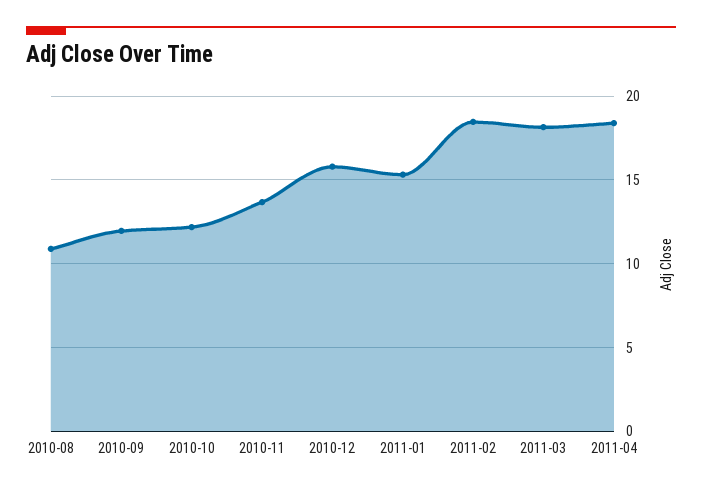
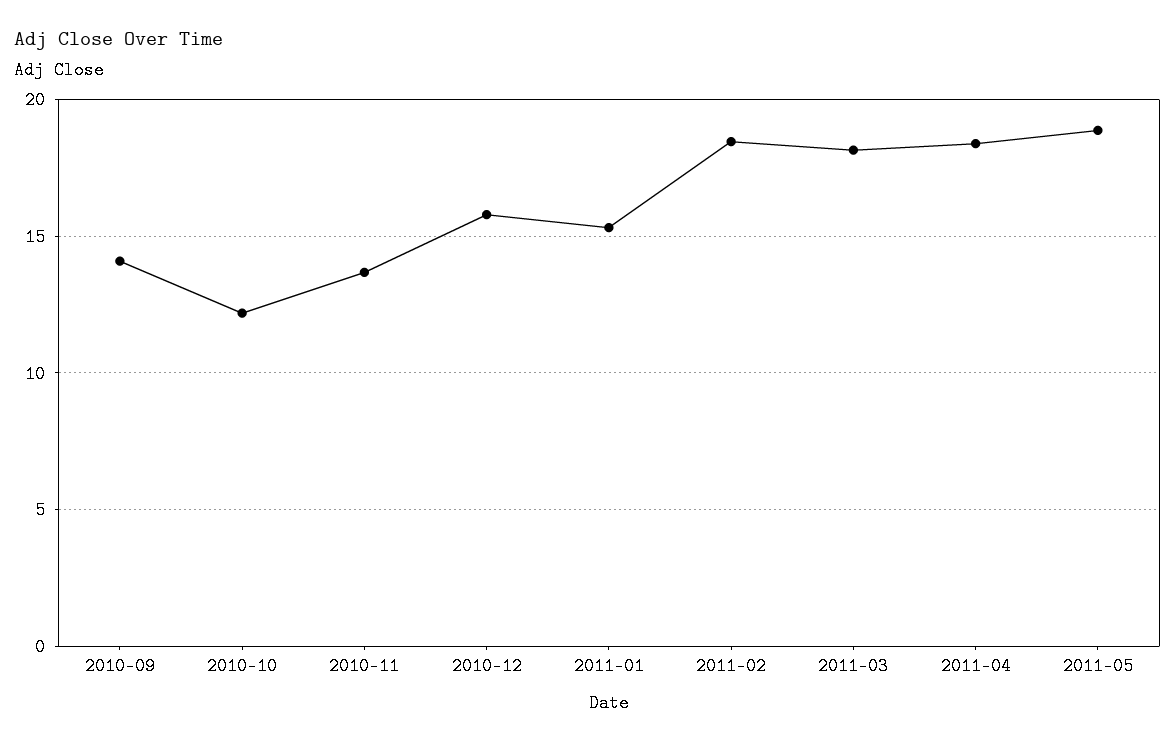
2010-08: 11 -> none
2010-09: 12 -> 14
2011-05: none -> 19

